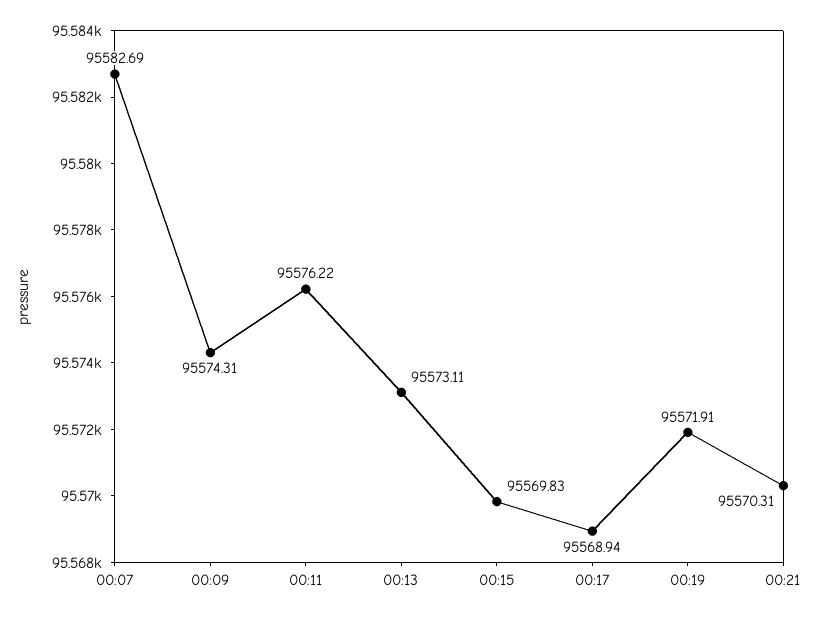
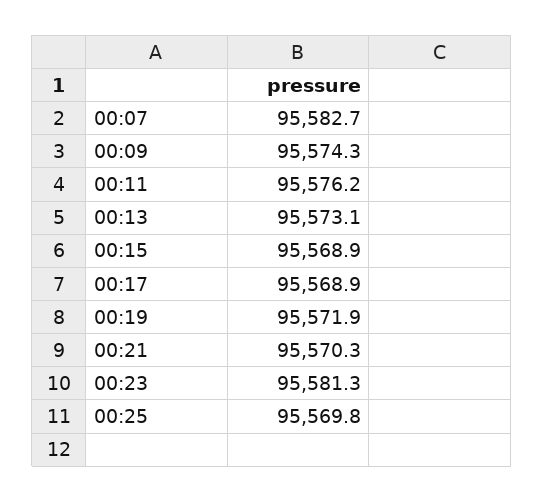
00:15: 95569.83 -> 95568.9
00:23: none -> 95581.3
00:25: none -> 95569.8

